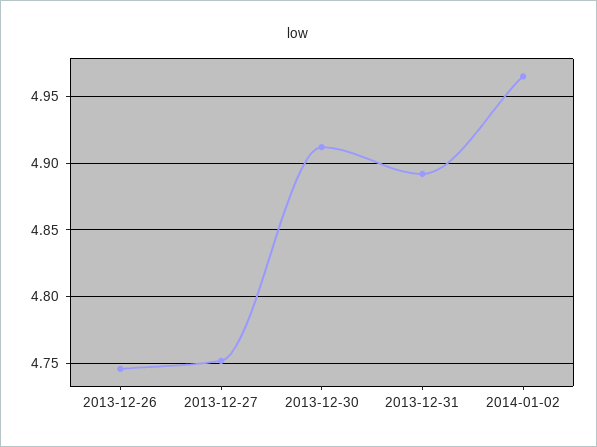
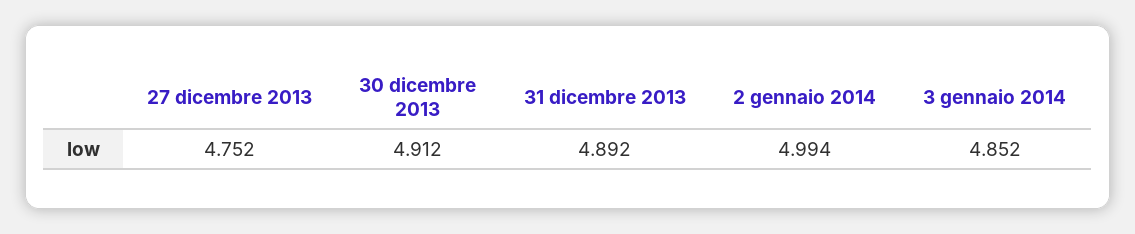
2013-12-26: 4.745 -> none
2014-01-02: 4.965 -> 4.994
3 gennaio 2014: none -> 4.852

